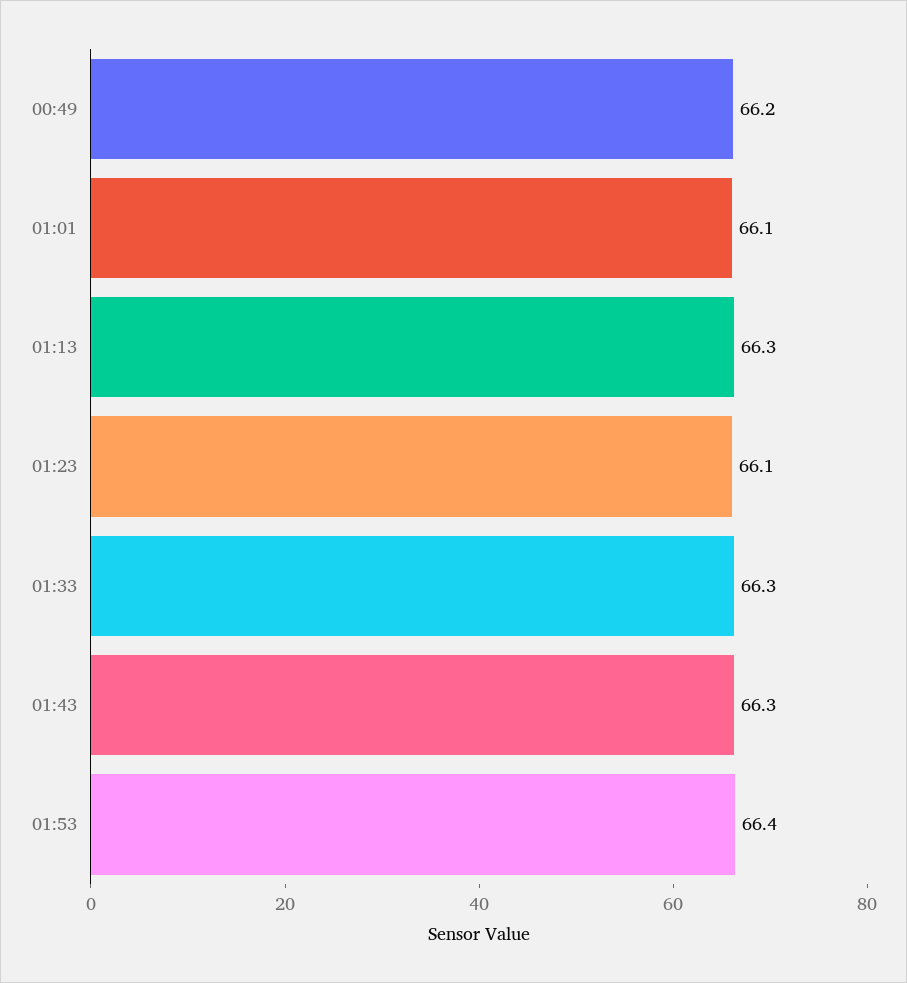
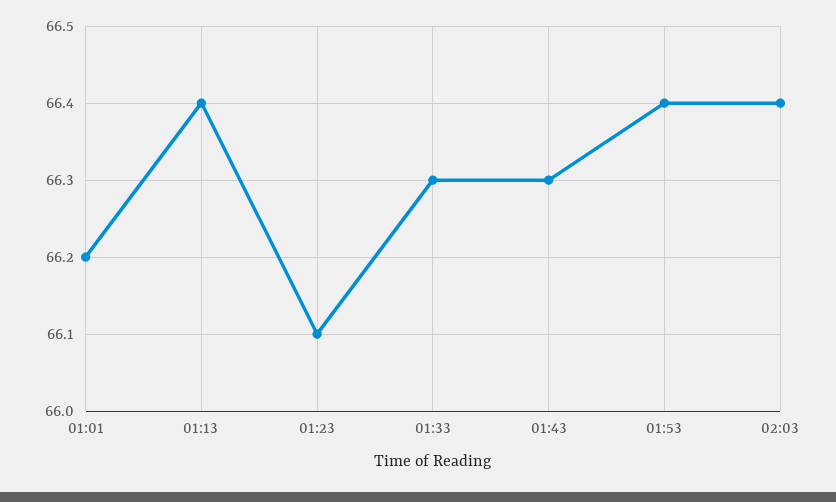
00:49: 66.2 -> none
01:01: 66.1 -> 66.2
01:13: 66.3 -> 66.4
02:03: none -> 66.4

